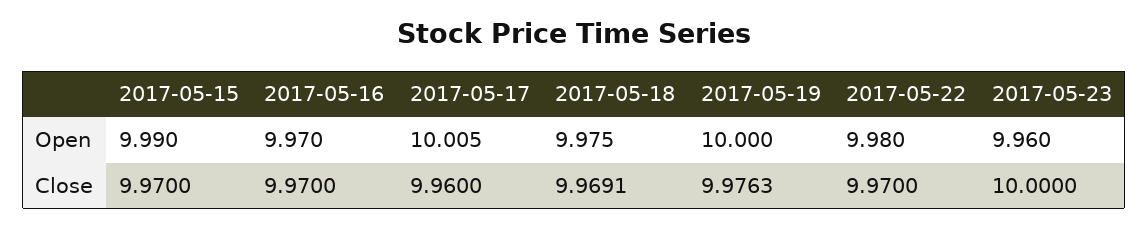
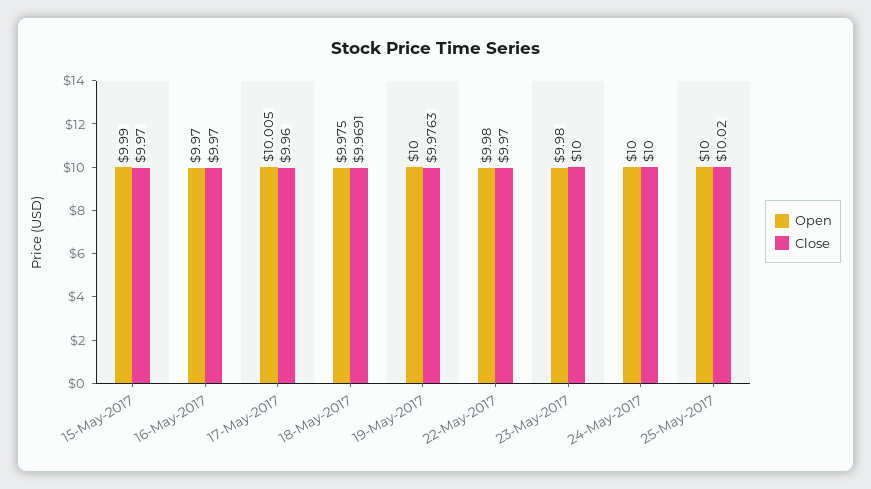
Open, 2017-05-23: 9.96 -> 9.98
Open, 24-May-2017: none -> 10
Close, 24-May-2017: none -> 10
Open, 25-May-2017: none -> 10
Close, 25-May-2017: none -> 10.02

